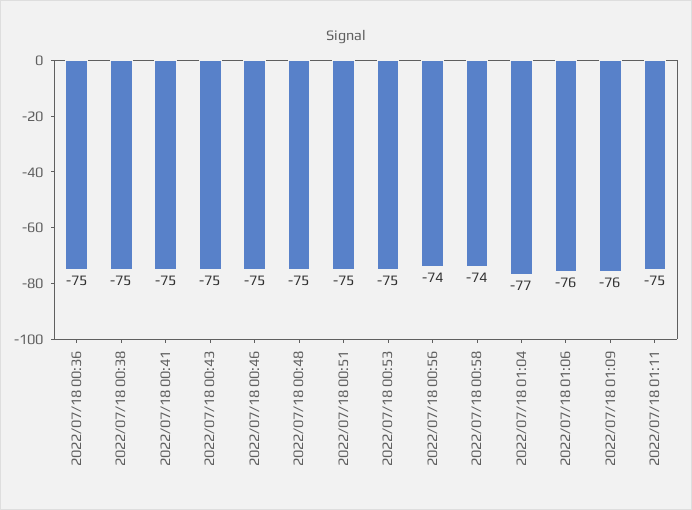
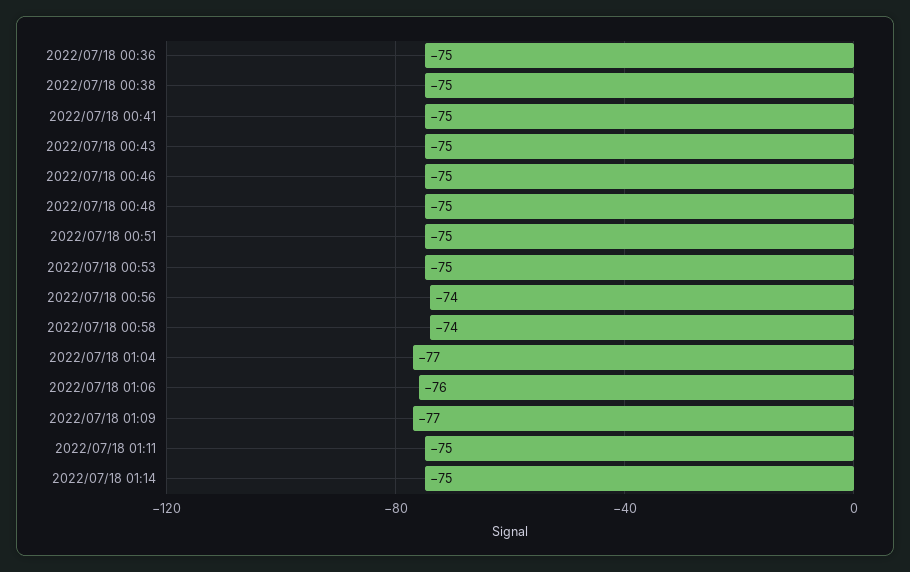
2022/07/18 01:09: -76 -> -77
2022/07/18 01:14: none -> -75

